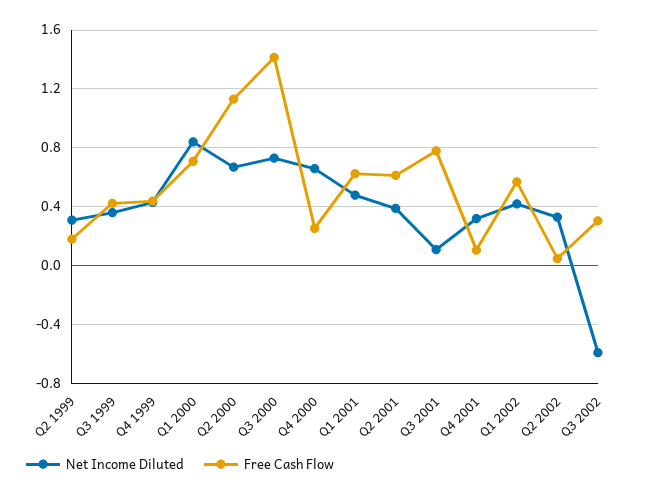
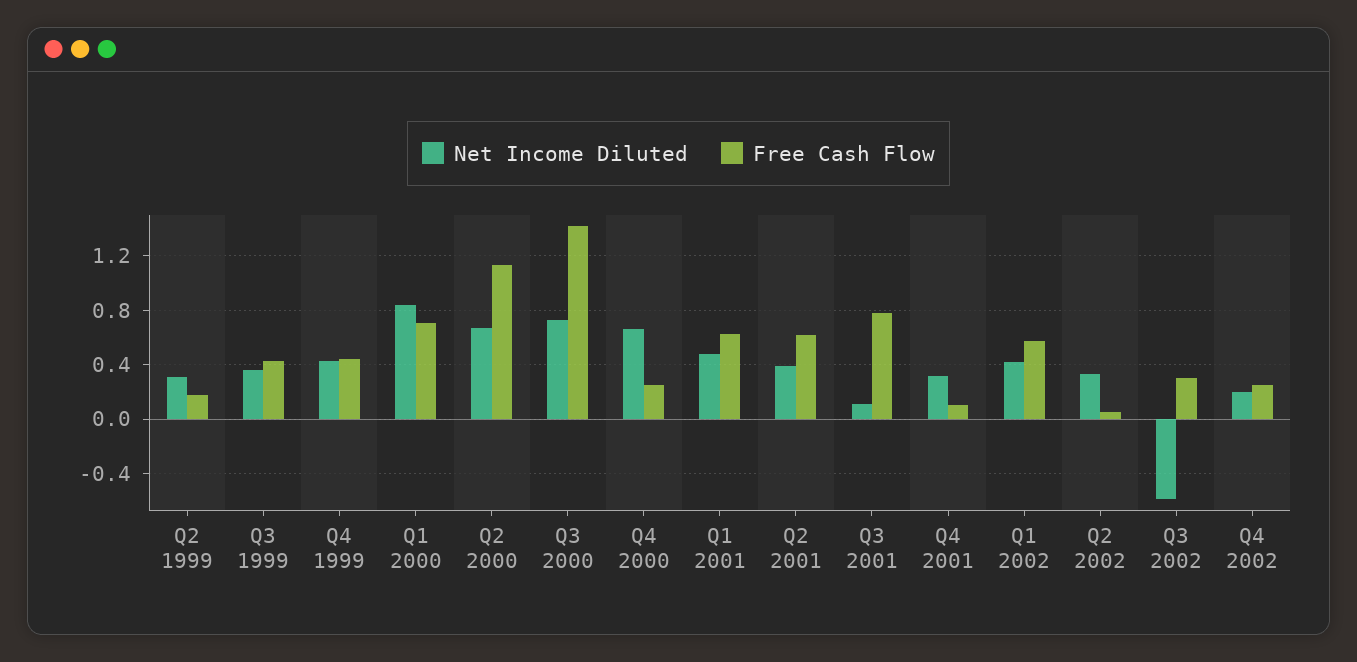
Net Income Diluted, Q4 2002: none -> 0.2
Free Cash Flow, Q4 2002: none -> 0.25

